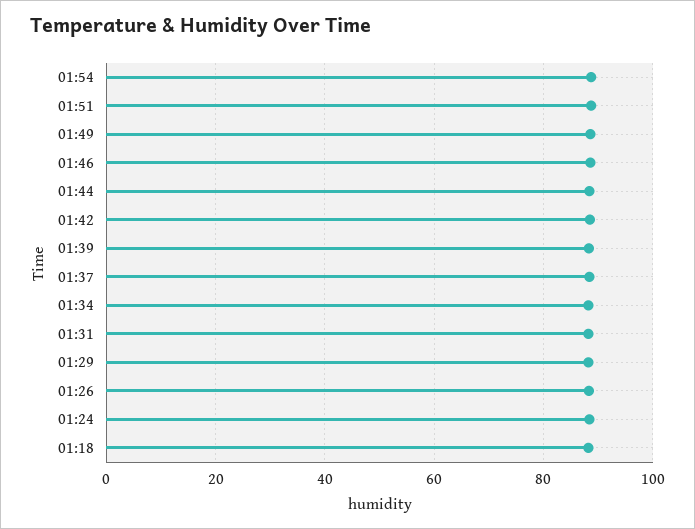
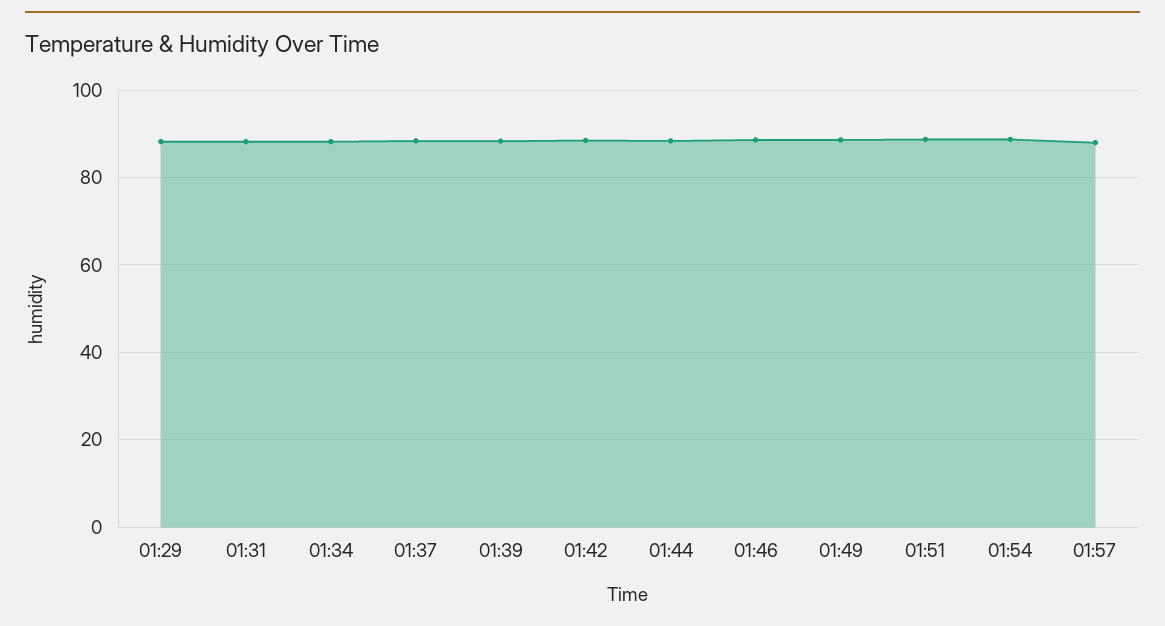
01:26: 88 -> none
01:24: 88 -> none
01:18: 88 -> none
01:57: none -> 88

